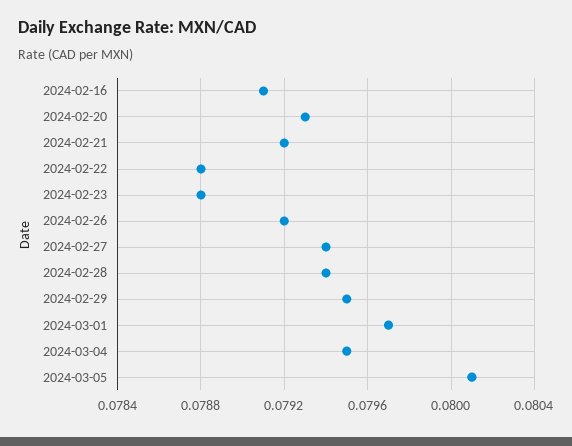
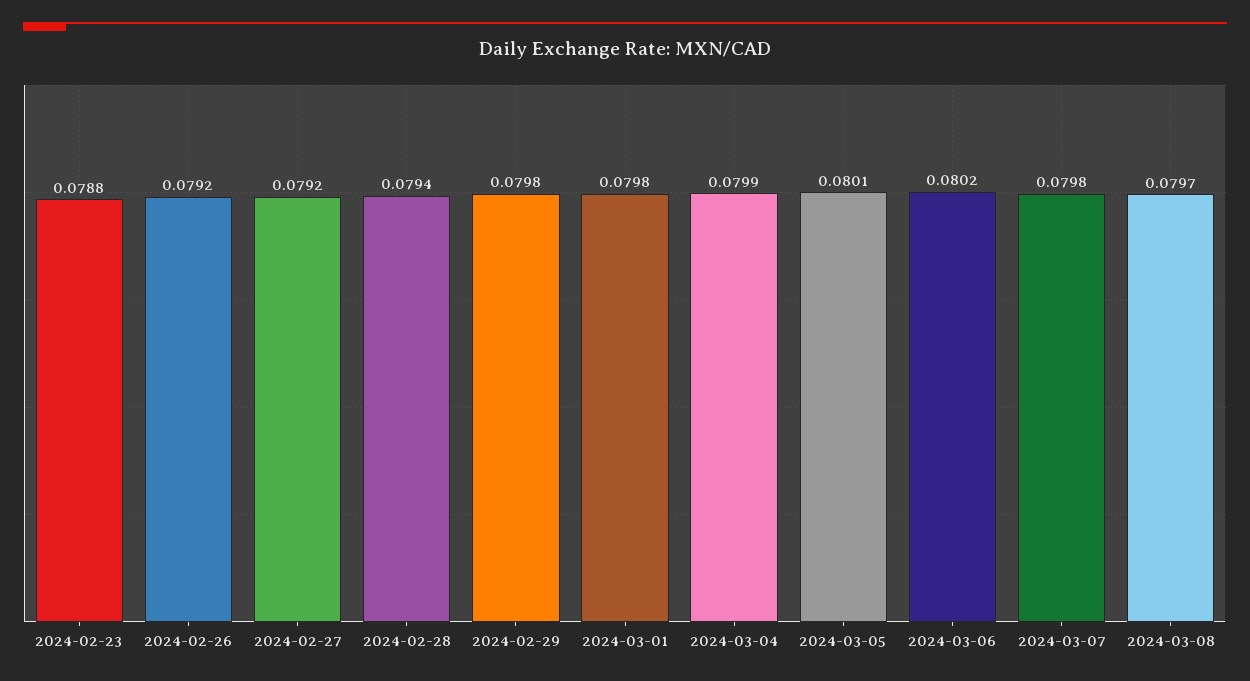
2024-02-16: 0.0791 -> none
2024-02-20: 0.0793 -> none
2024-02-21: 0.0792 -> none
2024-02-22: 0.0788 -> none
2024-02-27: 0.0794 -> 0.0792
2024-02-29: 0.0795 -> 0.0798
2024-03-01: 0.0797 -> 0.0798
2024-03-04: 0.0795 -> 0.0799
2024-03-06: none -> 0.0802
2024-03-07: none -> 0.0798
2024-03-08: none -> 0.0797

